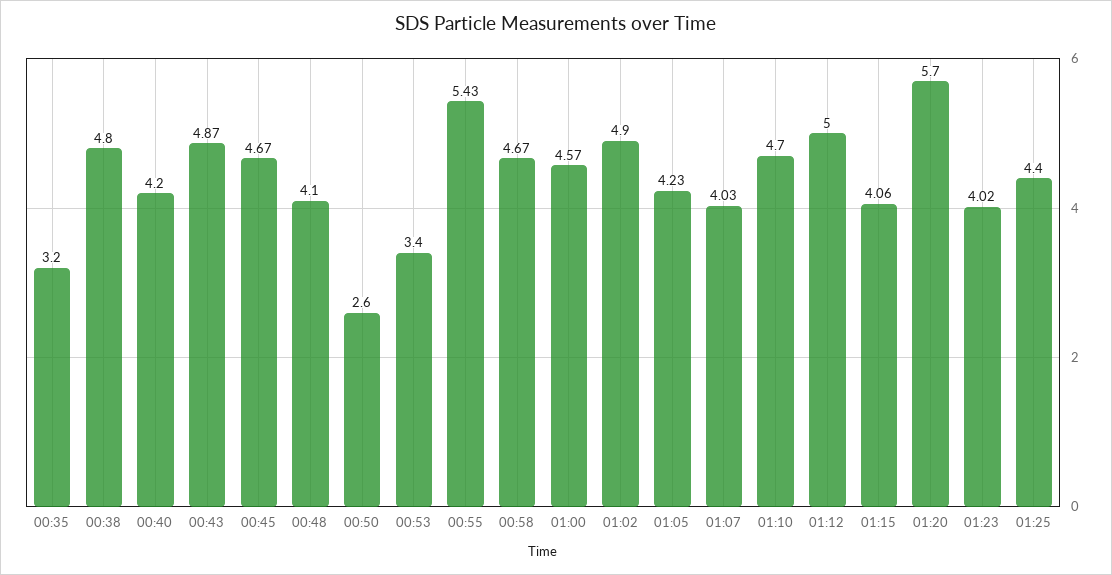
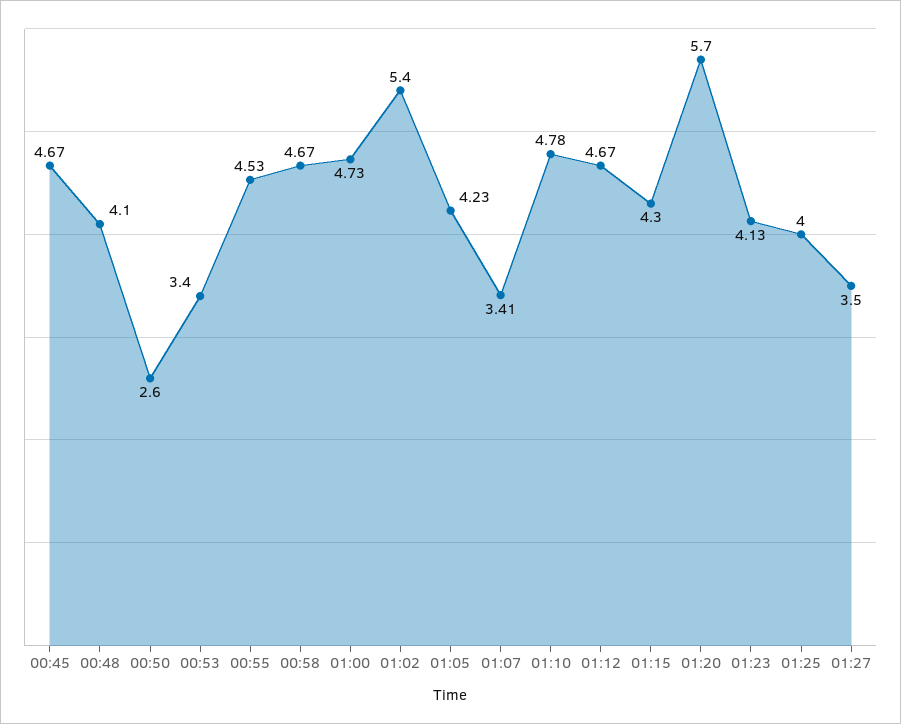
00:35: 3.2 -> none
00:38: 4.8 -> none
00:40: 4.2 -> none
00:43: 4.87 -> none
00:55: 5.43 -> 4.53
01:00: 4.57 -> 4.73
01:02: 4.9 -> 5.4
01:07: 4.03 -> 3.41
01:10: 4.7 -> 4.78
01:12: 5 -> 4.67
01:15: 4.06 -> 4.3
01:23: 4.02 -> 4.13
01:25: 4.4 -> 4
01:27: none -> 3.5

